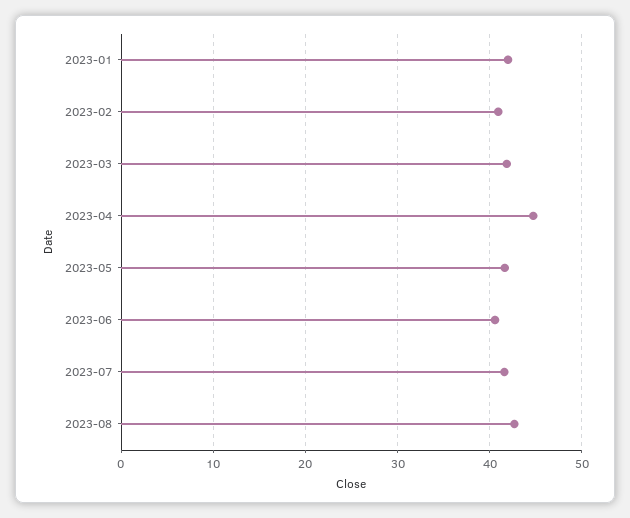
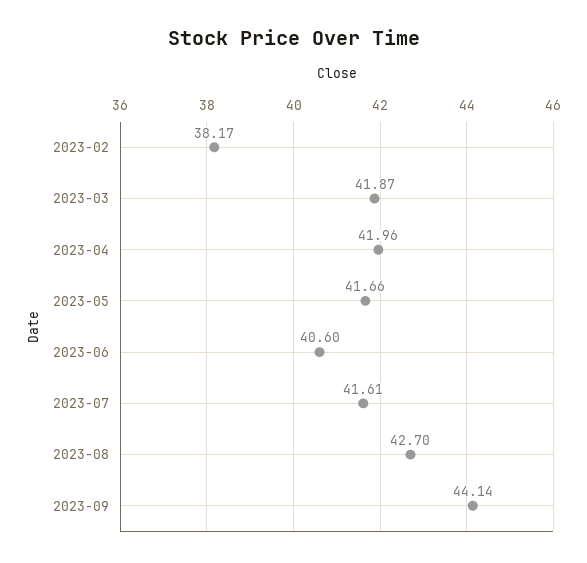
2023-01: 42 -> none
2023-02: 41 -> 38.17
2023-04: 45 -> 41.96
2023-09: none -> 44.14

